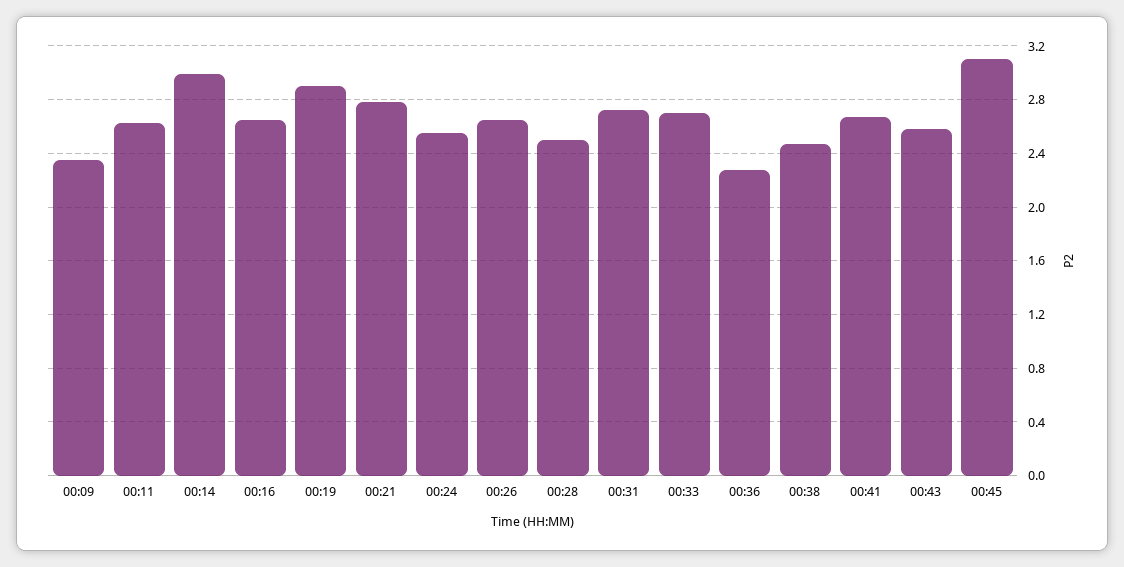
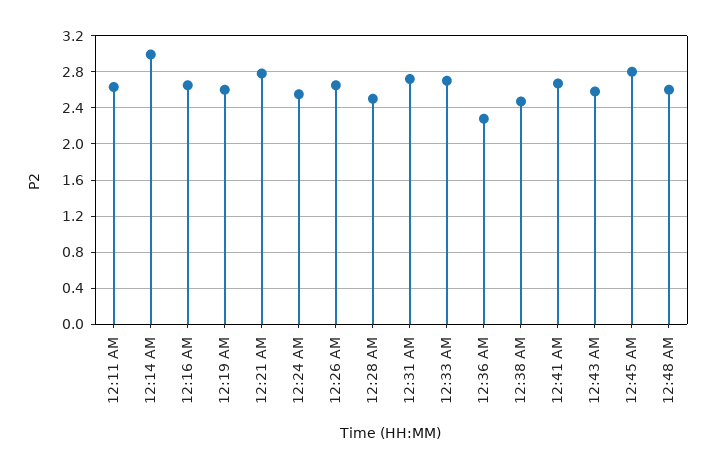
00:09: 2.35 -> none
00:19: 2.9 -> 2.6
00:45: 3.1 -> 2.8
12:48 AM: none -> 2.6

